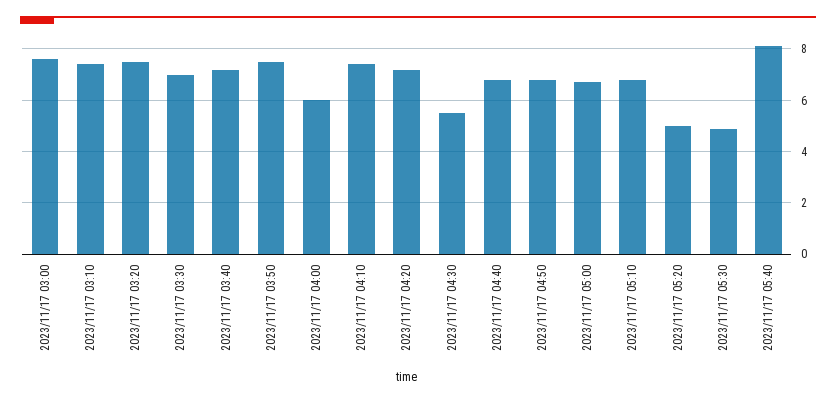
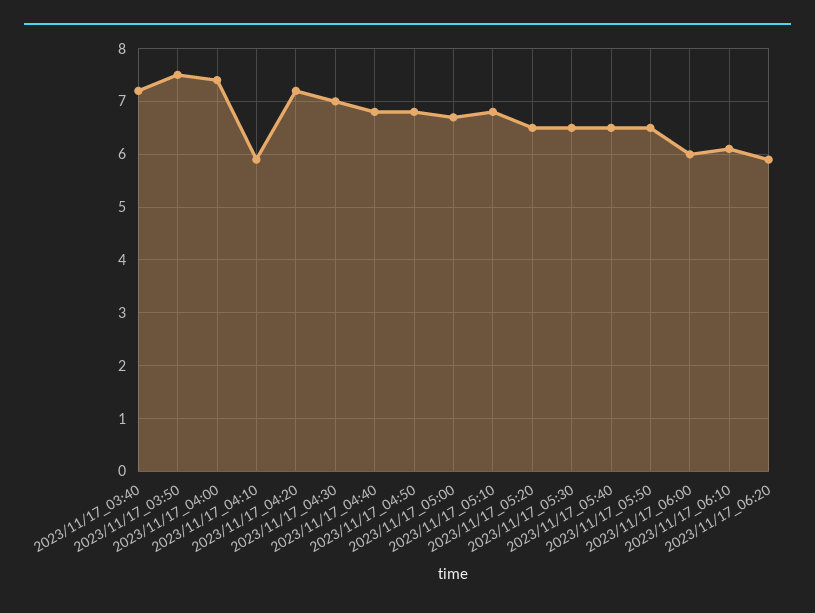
2023/11/17 03:00: 7.5 -> none
2023/11/17 03:10: 7.5 -> none
2023/11/17 03:20: 7.5 -> none
2023/11/17 03:30: 7 -> none
2023/11/17 04:00: 6 -> 7.5
2023/11/17 04:10: 7.5 -> 6
2023/11/17 04:30: 5.5 -> 7
2023/11/17 05:20: 5 -> 6.5
2023/11/17 05:30: 5 -> 6.5
2023/11/17 05:40: 8 -> 6.5
2023/11/17_05:50: none -> 6.5
2023/11/17_06:00: none -> 6
2023/11/17_06:10: none -> 6
2023/11/17_06:20: none -> 6

